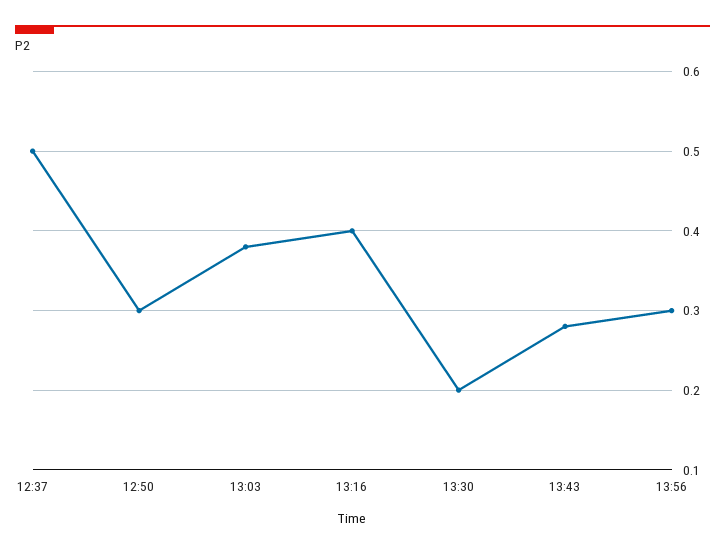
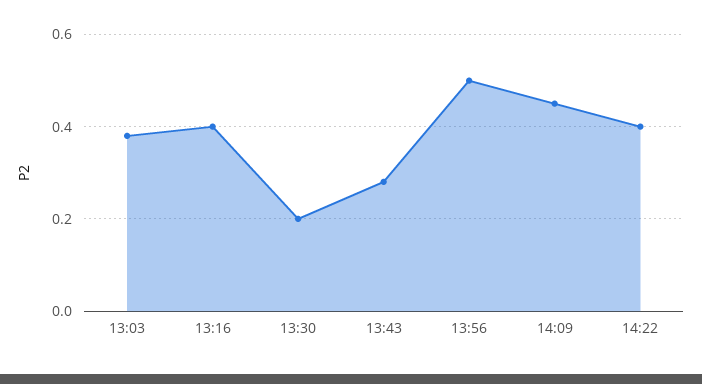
12:37: 0.5 -> none
12:50: 0.3 -> none
13:56: 0.3 -> 0.5
14:09: none -> 0.45
14:22: none -> 0.4

